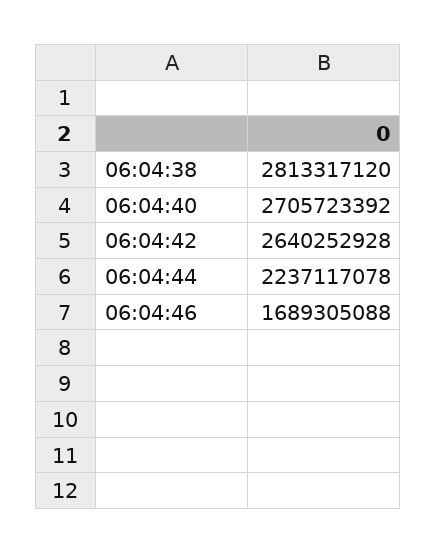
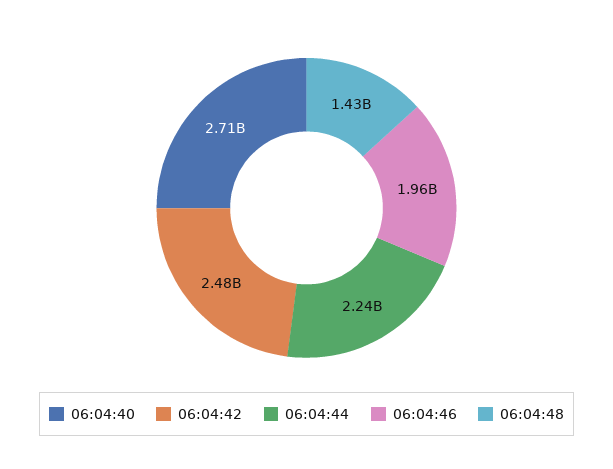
06:04:38: 2813317120 -> none
06:04:42: 2640252928 -> 2480000000
06:04:46: 1689305088 -> 1960000000
06:04:48: none -> 1430000000

